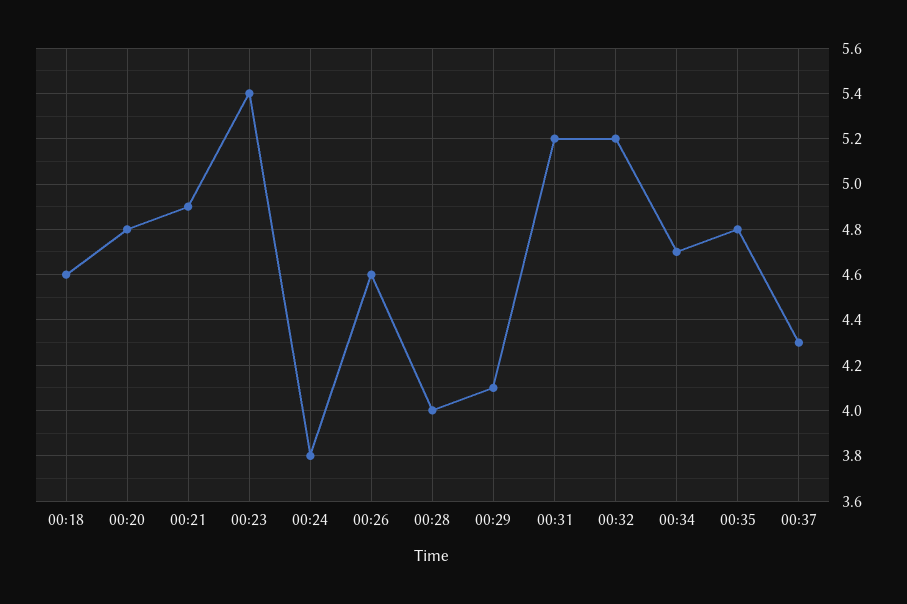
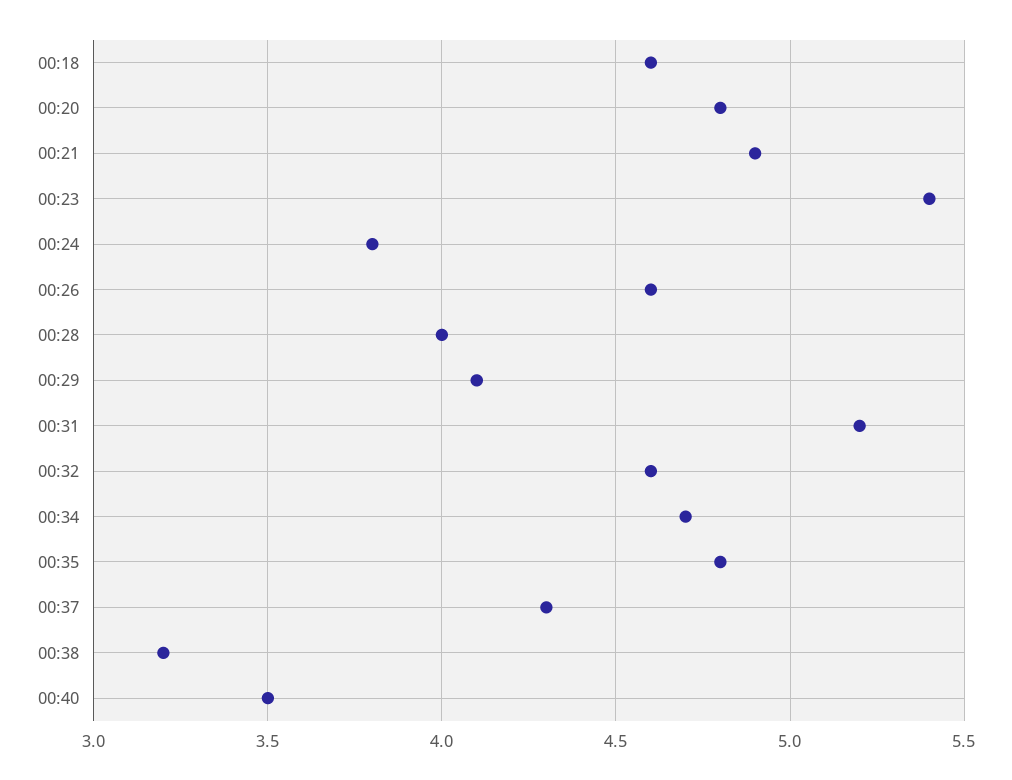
00:32: 5.2 -> 4.6
00:38: none -> 3.2
00:40: none -> 3.5

